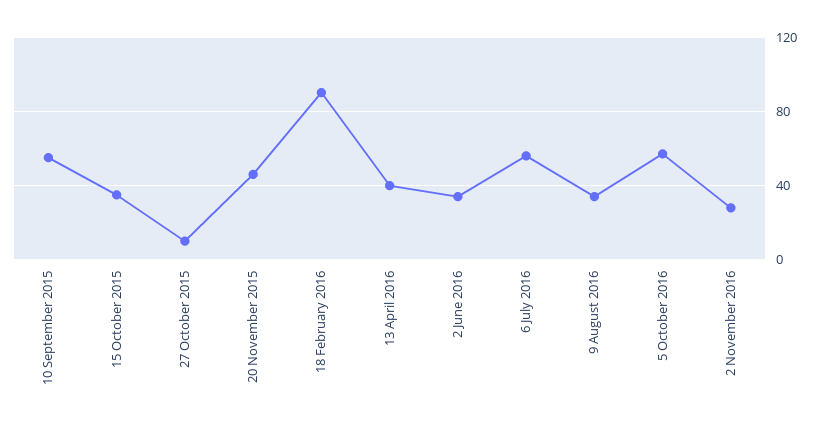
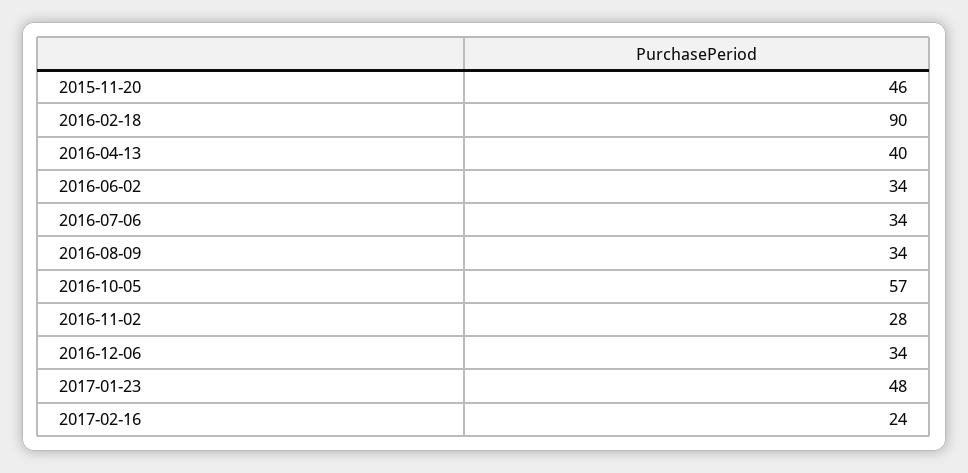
10 September 2015: 55 -> none
15 October 2015: 35 -> none
27 October 2015: 10 -> none
6 July 2016: 55 -> 34
2016-12-06: none -> 34
2017-01-23: none -> 48
2017-02-16: none -> 24

